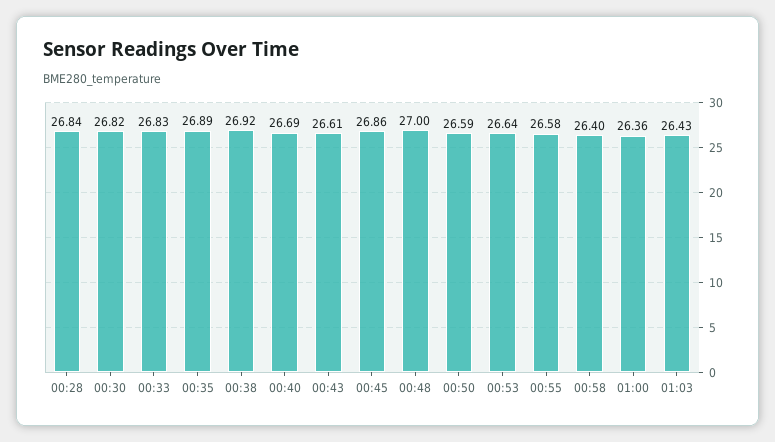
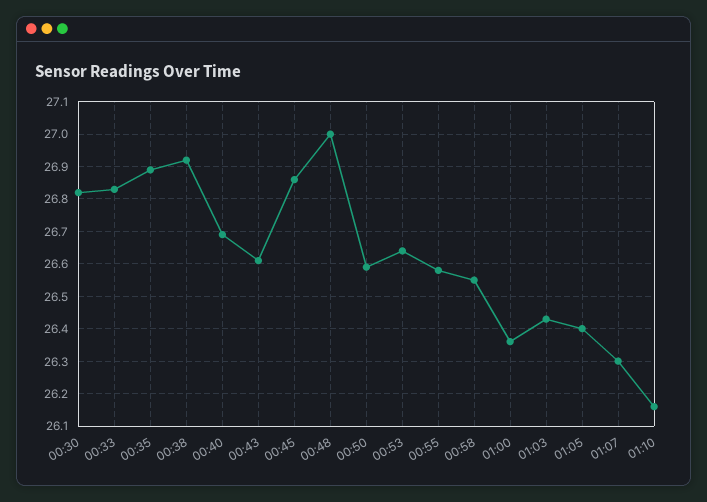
00:28: 26.84 -> none
00:58: 26.4 -> 26.55
01:05: none -> 26.4
01:07: none -> 26.3
01:10: none -> 26.15

